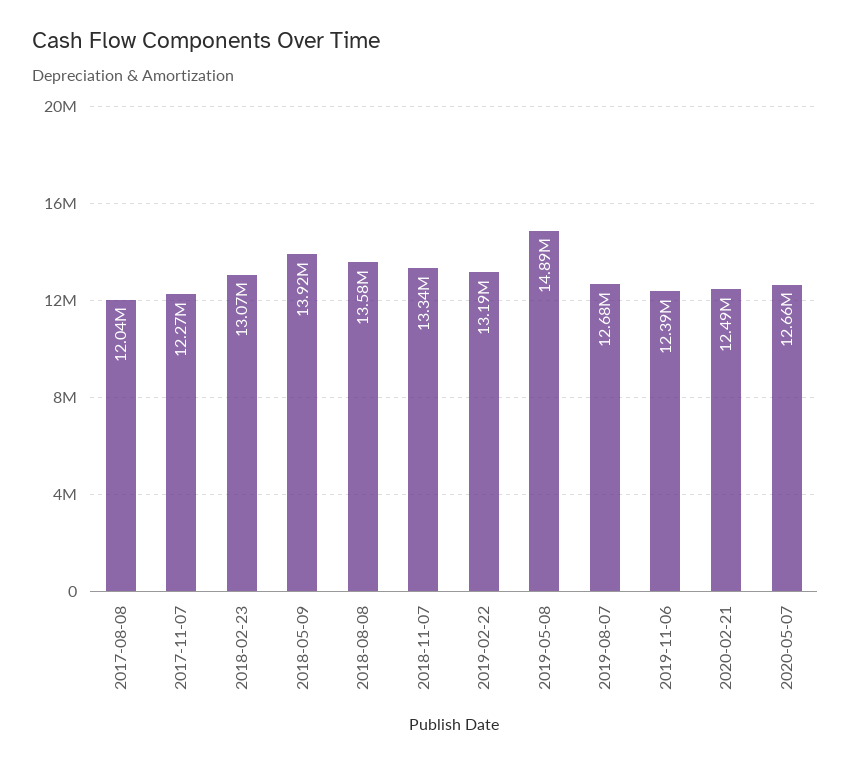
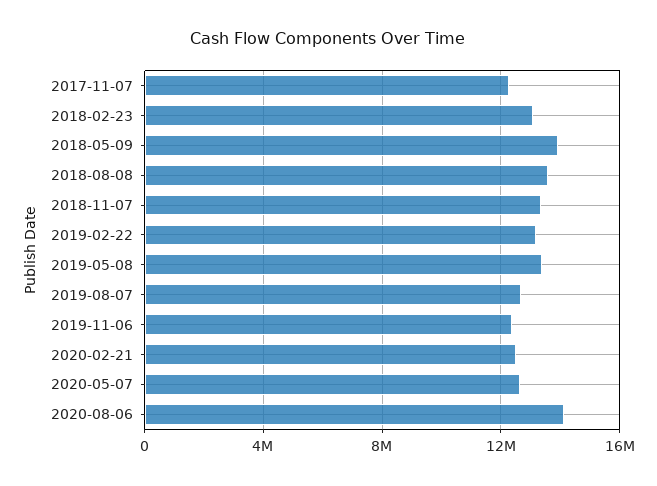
2017-08-08: 12040000 -> none
2019-05-08: 14890000 -> 13500000
2020-08-06: none -> 14000000

